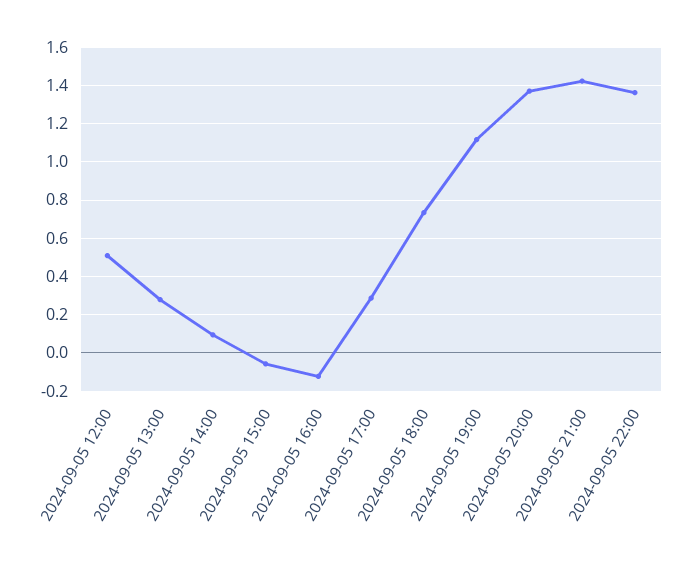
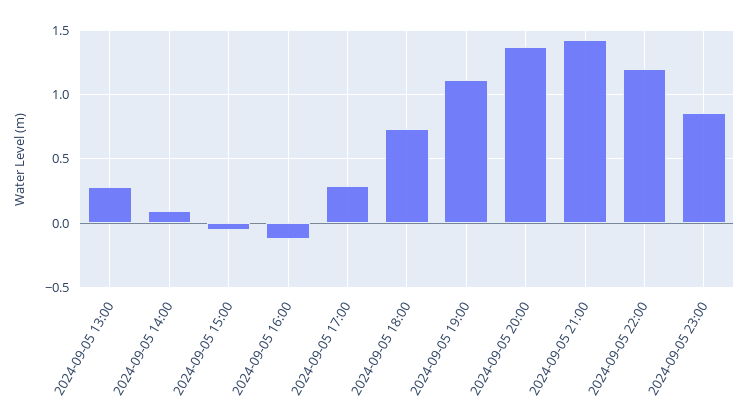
2024-09-05 12:00: 0.5 -> none
2024-09-05 22:00: 1.35 -> 1.2
2024-09-05 23:00: none -> 0.85

